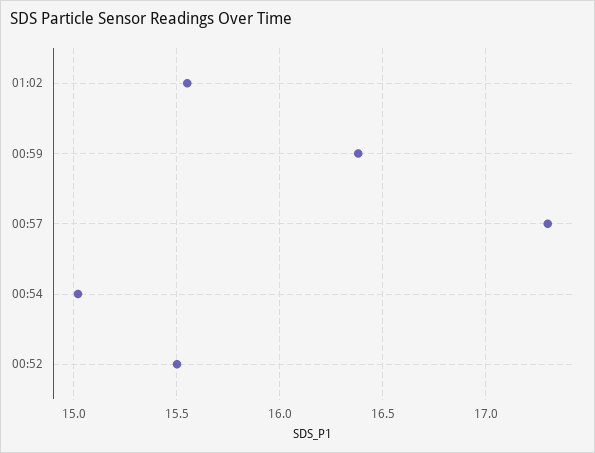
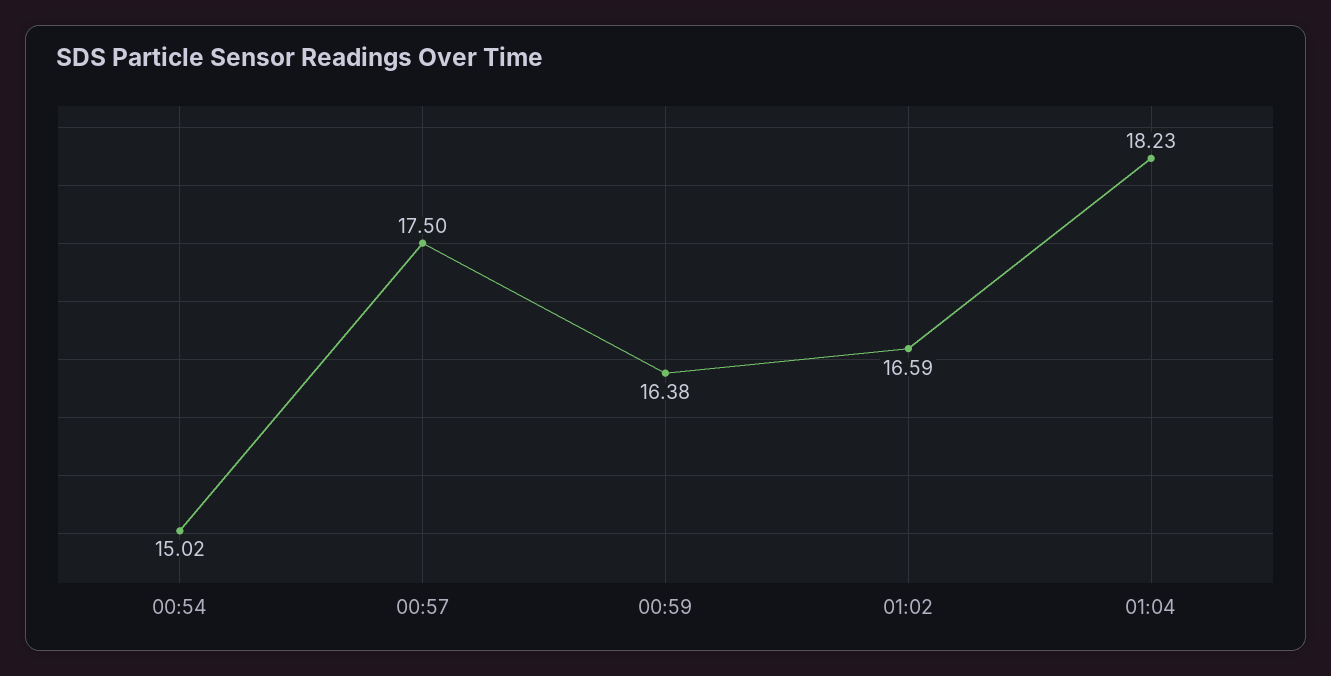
01:02: 15.55 -> 16.59
00:57: 17.3 -> 17.5
00:52: 15.5 -> none
01:04: none -> 18.23

